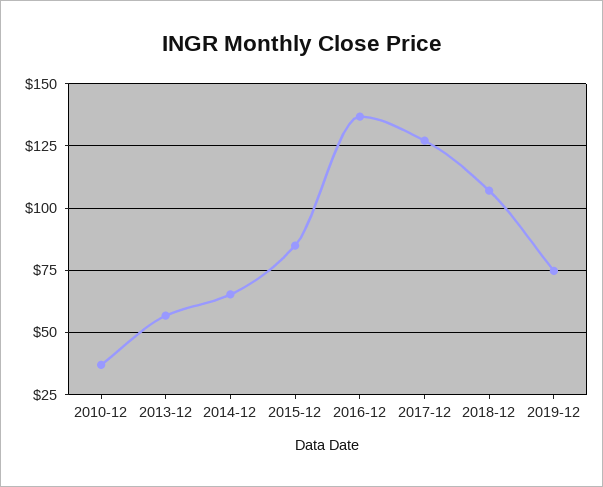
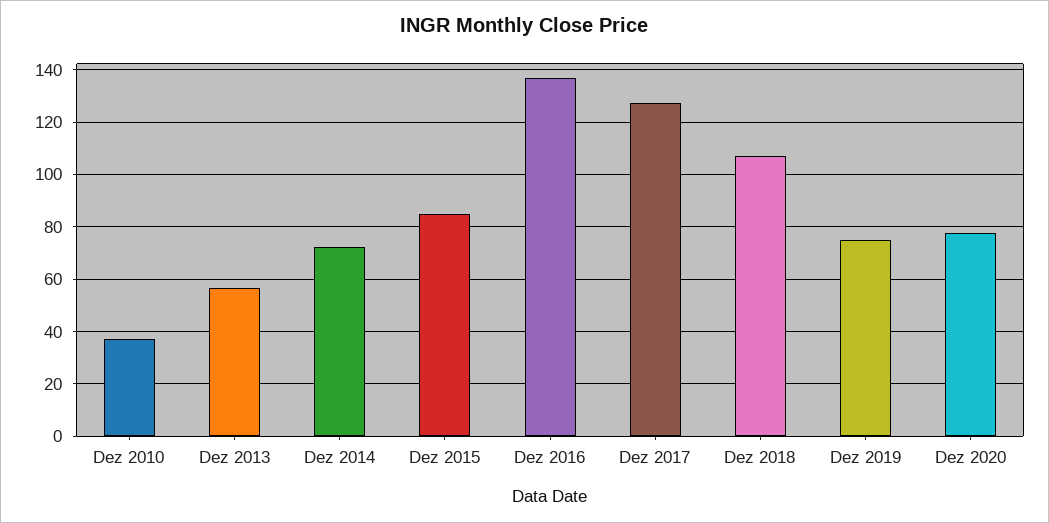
2014-12: 65 -> 72.5
Dez 2020: none -> 77.5

